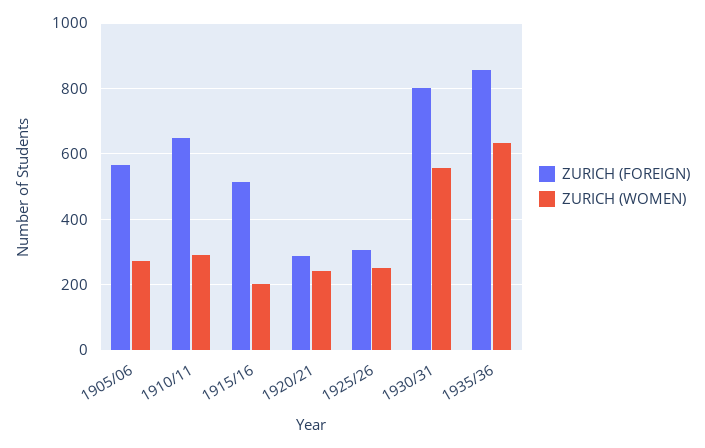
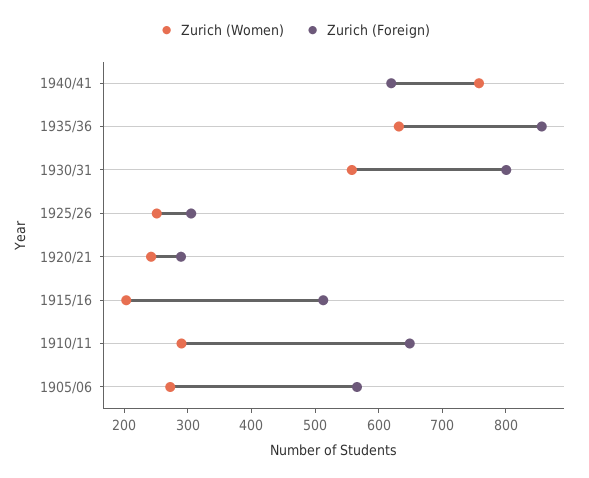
ZURICH (WOMEN), 1940/41: none -> 760
ZURICH (FOREIGN), 1940/41: none -> 620

